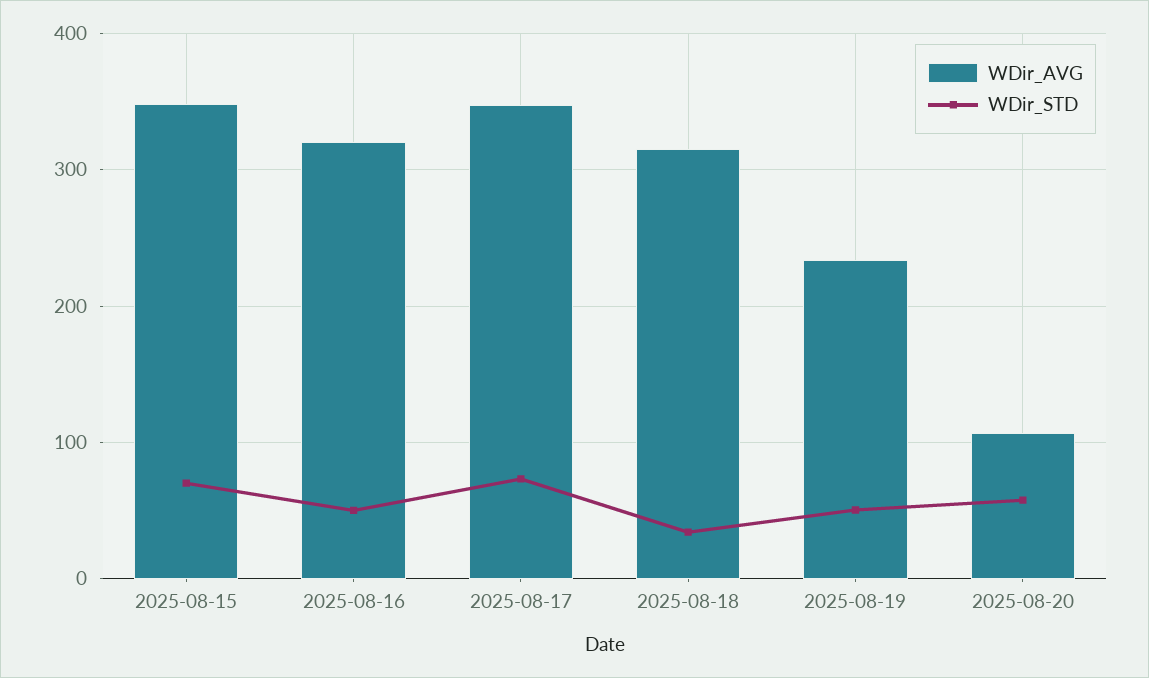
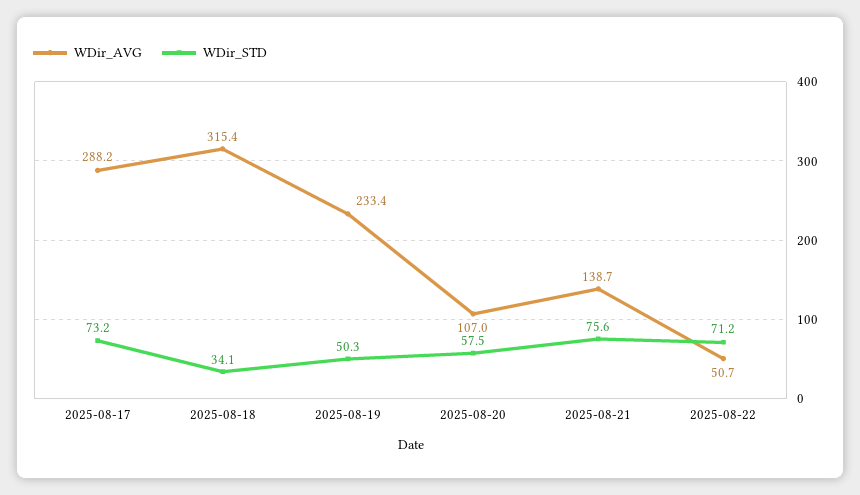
WDir_AVG, 2025-08-15: 350 -> none
WDir_STD, 2025-08-15: 70 -> none
WDir_AVG, 2025-08-16: 320 -> none
WDir_STD, 2025-08-16: 50 -> none
WDir_AVG, 2025-08-17: 350 -> 288.2
WDir_AVG, 2025-08-21: none -> 138.7
WDir_STD, 2025-08-21: none -> 75.6
WDir_AVG, 2025-08-22: none -> 50.7
WDir_STD, 2025-08-22: none -> 71.2

